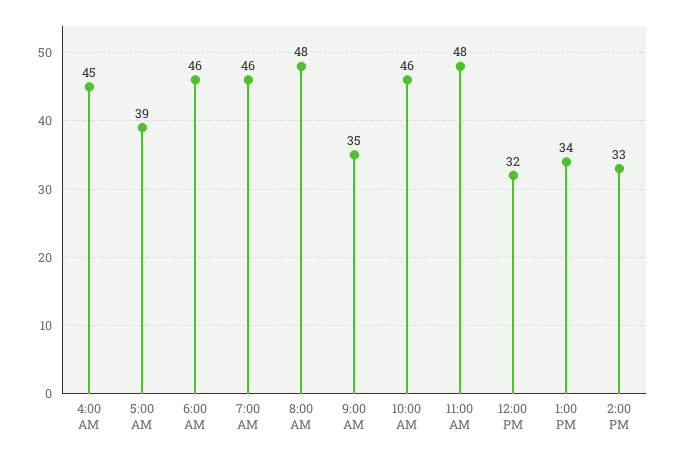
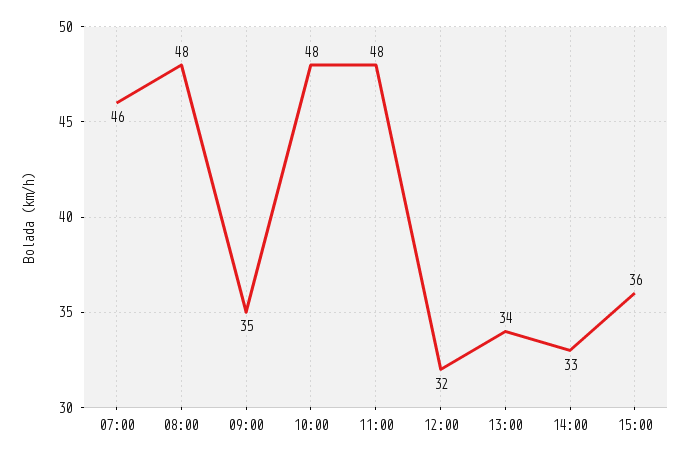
4:00 AM: 45 -> none
5:00 AM: 39 -> none
6:00 AM: 46 -> none
10:00 AM: 46 -> 48
15:00: none -> 36

